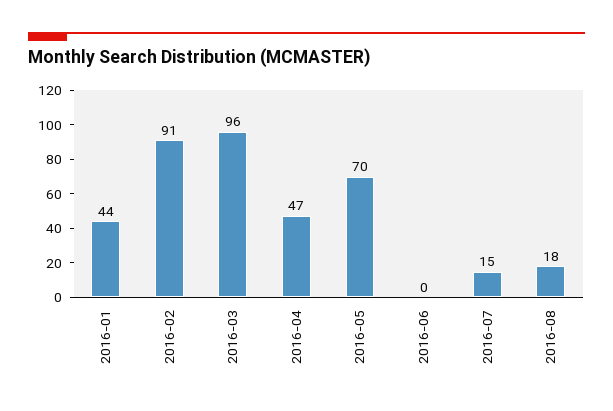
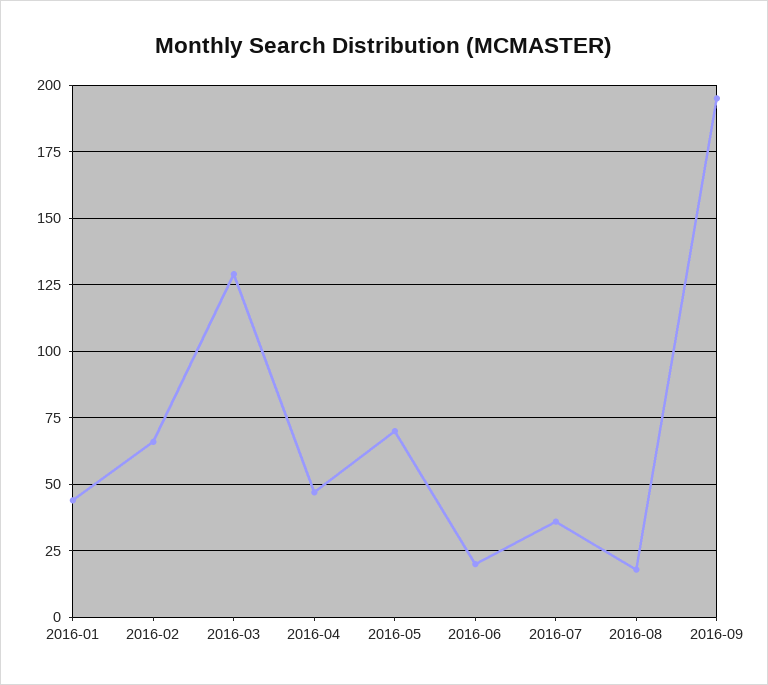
2016-02: 91 -> 65
2016-03: 96 -> 130
2016-06: 0 -> 20
2016-07: 15 -> 35
2016-09: none -> 195

